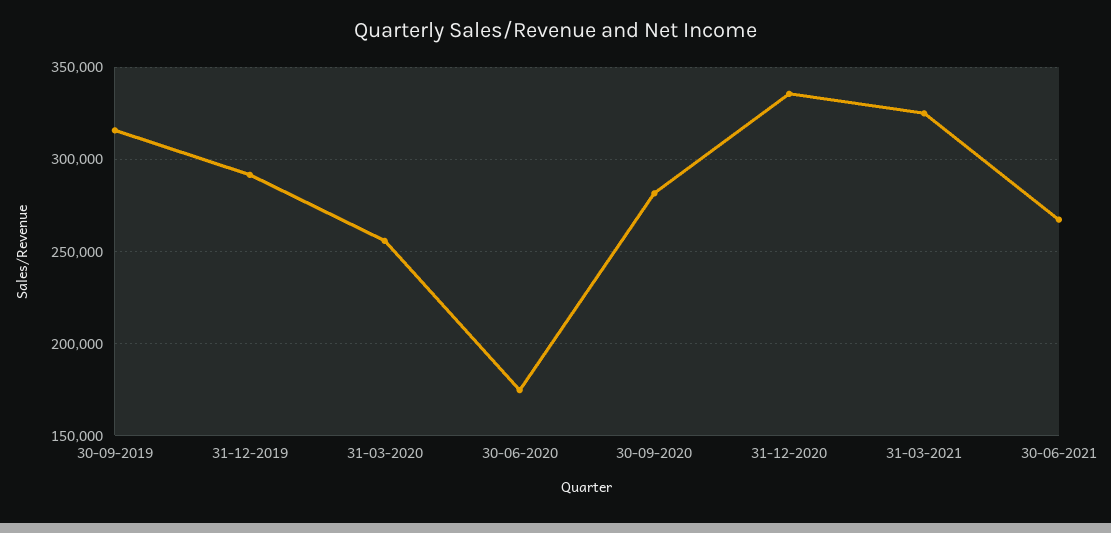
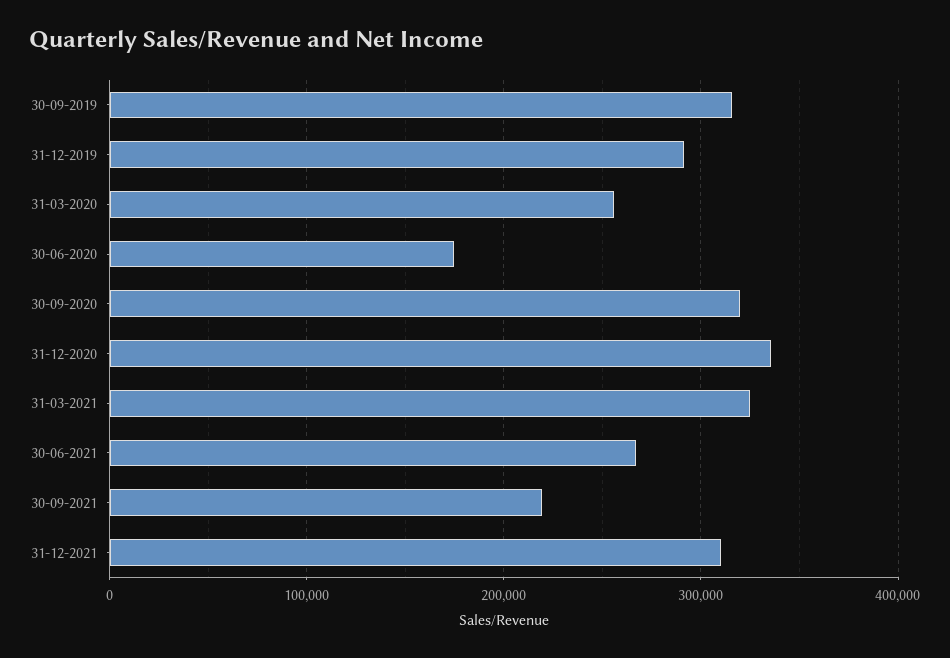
30-09-2020: 280000 -> 320000
30-09-2021: none -> 220000
31-12-2021: none -> 310000

